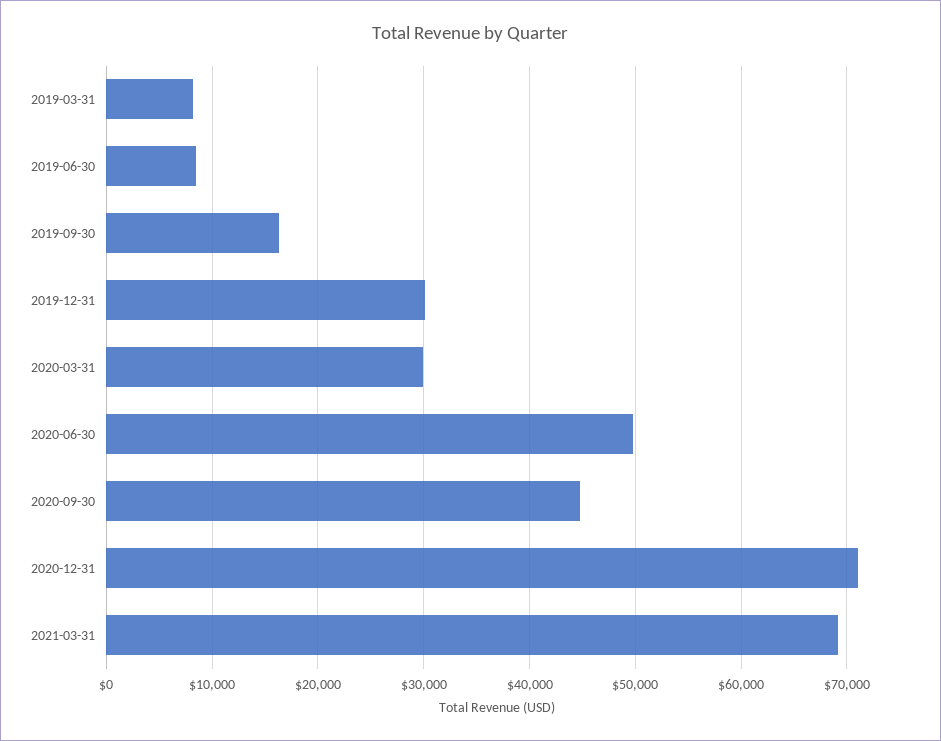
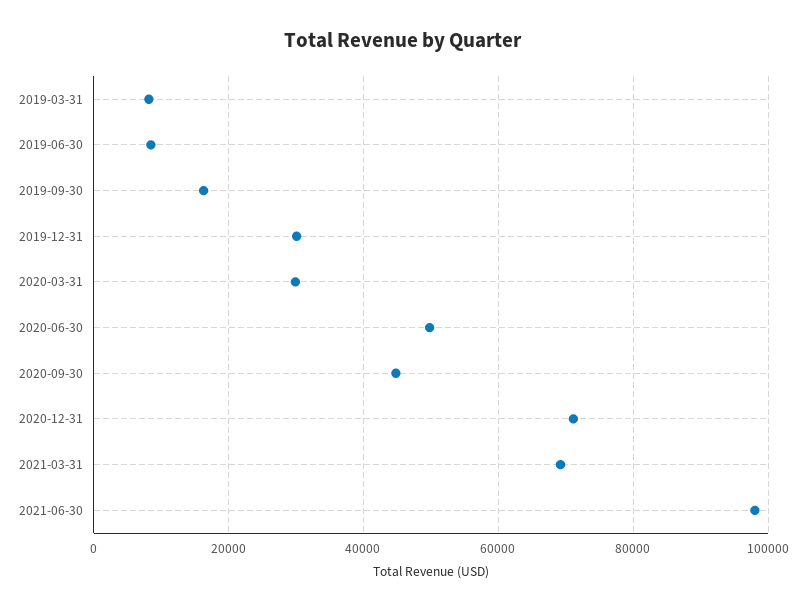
2021-06-30: none -> 98000

